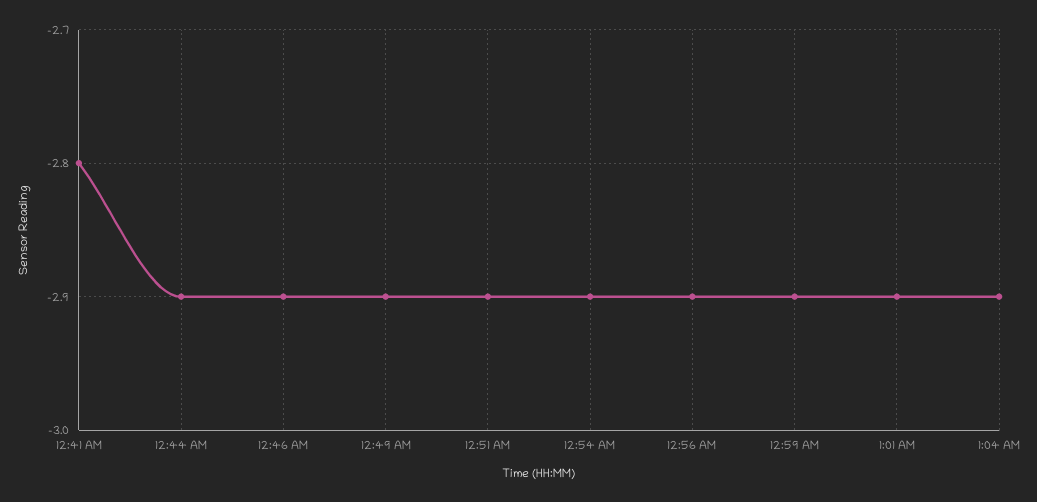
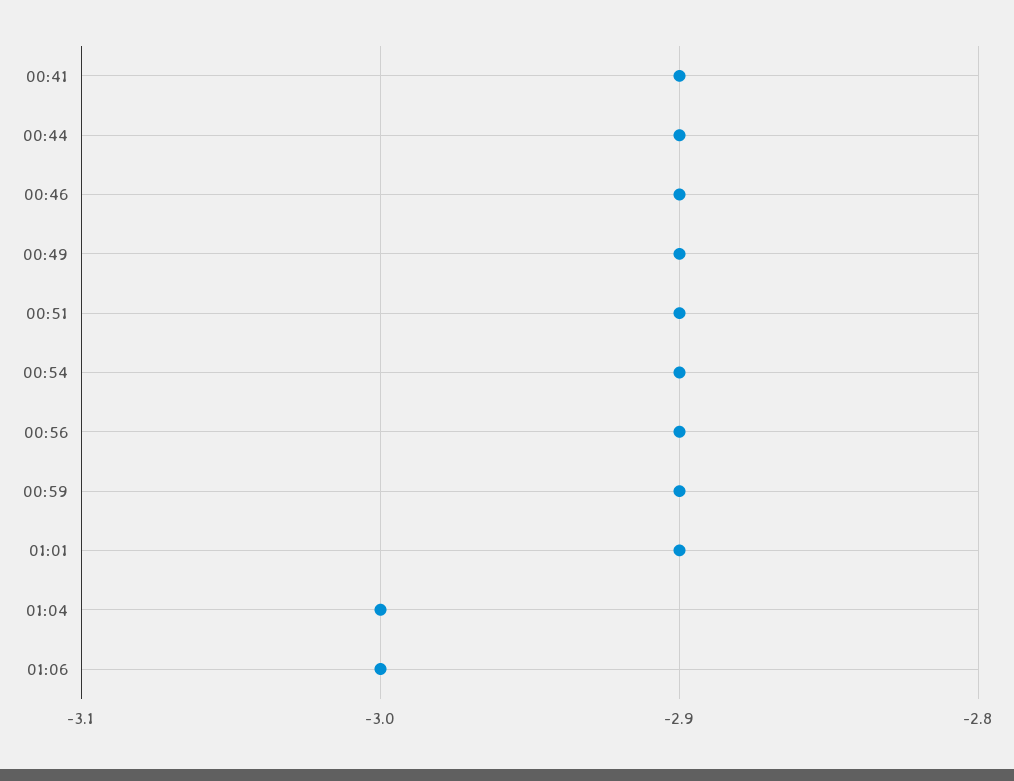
12:41 AM: -2.8 -> -2.9
1:04 AM: -2.9 -> -3
01:06: none -> -3

